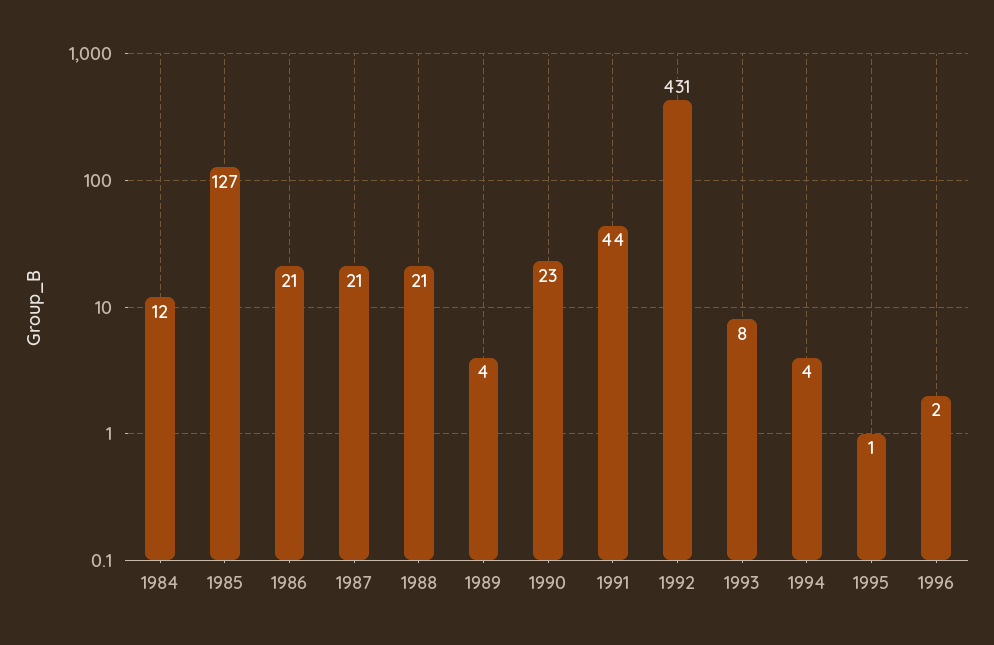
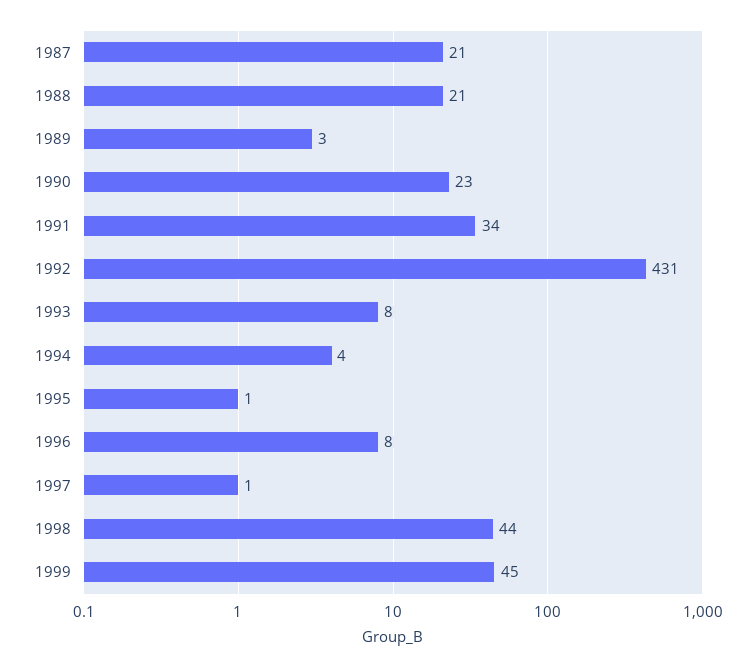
1984: 12 -> none
1985: 127 -> none
1986: 21 -> none
1989: 4 -> 3
1991: 44 -> 34
1996: 2 -> 8
1997: none -> 1
1998: none -> 44
1999: none -> 45

